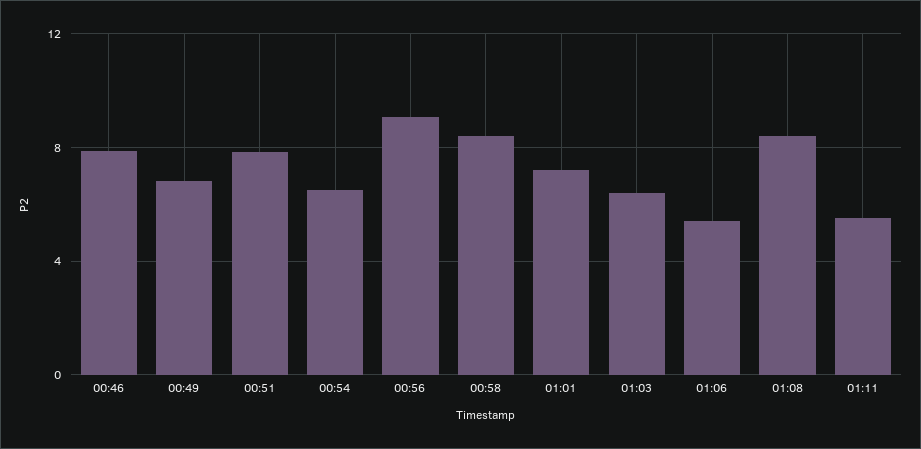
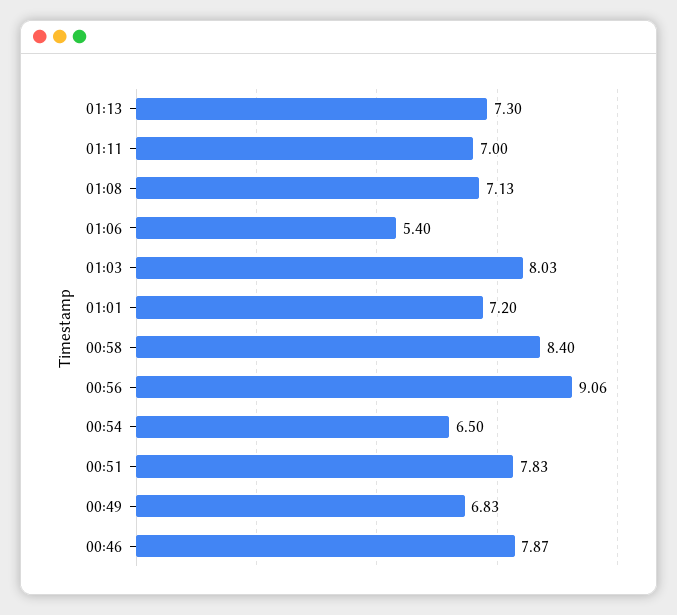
01:03: 6.5 -> 8.03
01:08: 8.5 -> 7.13
01:11: 5.5 -> 7
01:13: none -> 7.3

